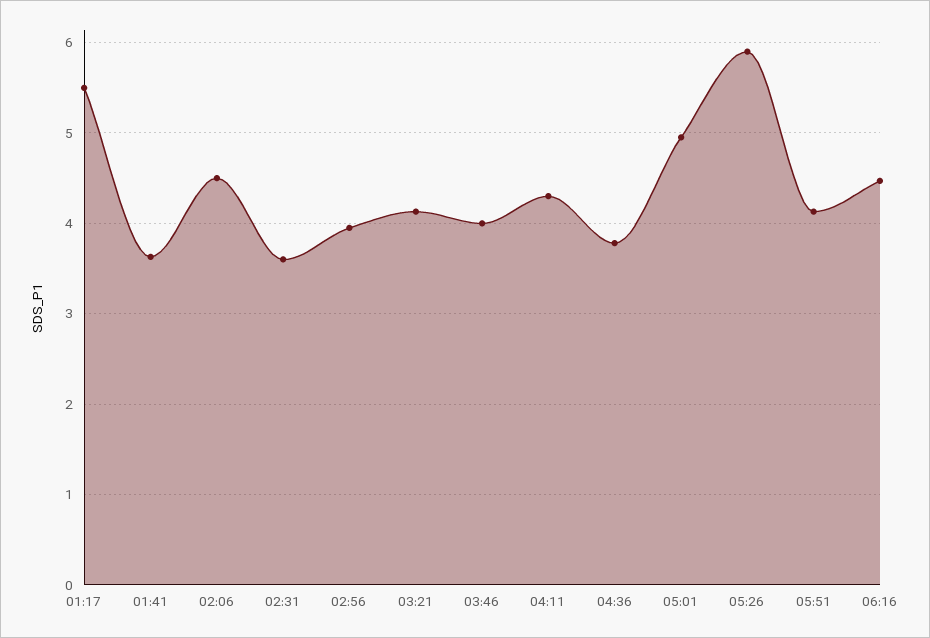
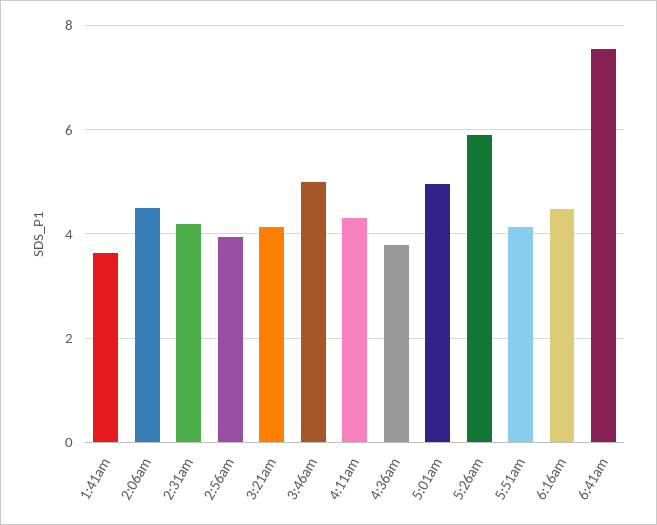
01:17: 5.5 -> none
02:31: 3.6 -> 4.2
03:46: 4 -> 5
6:41am: none -> 7.6

